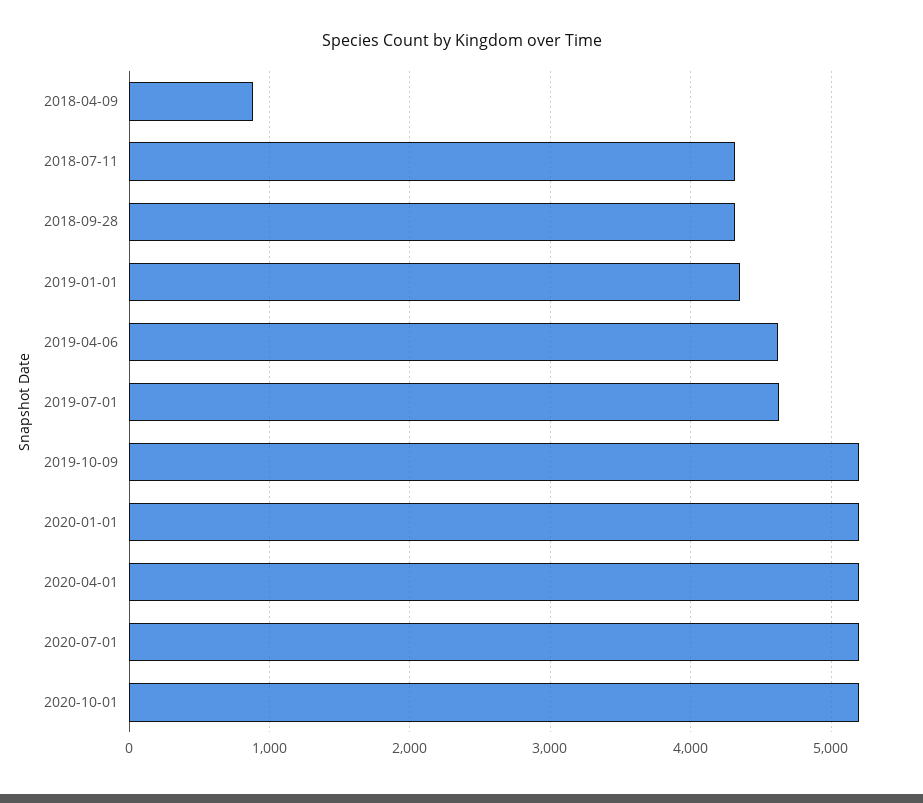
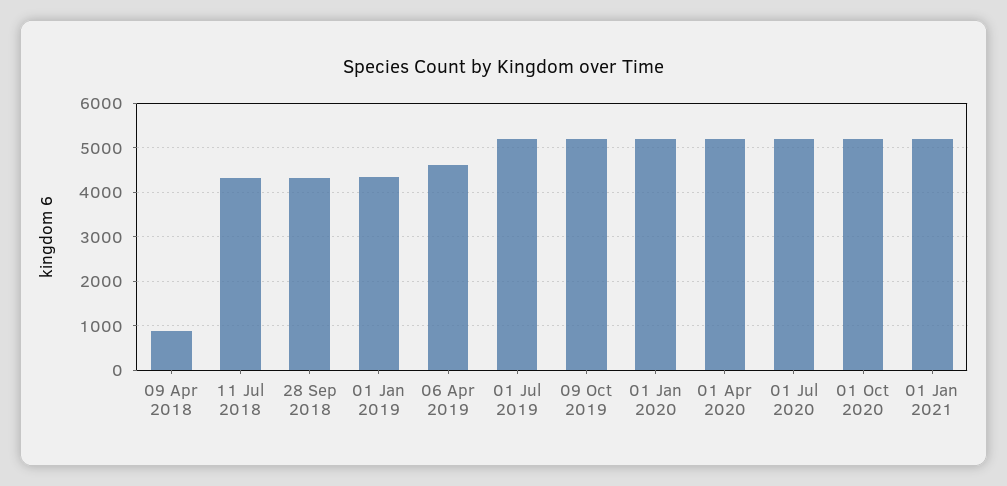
2019-07-01: 4600 -> 5200
01 Jan 2021: none -> 5200

